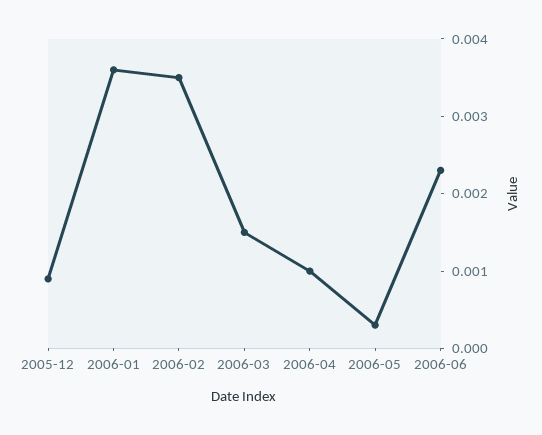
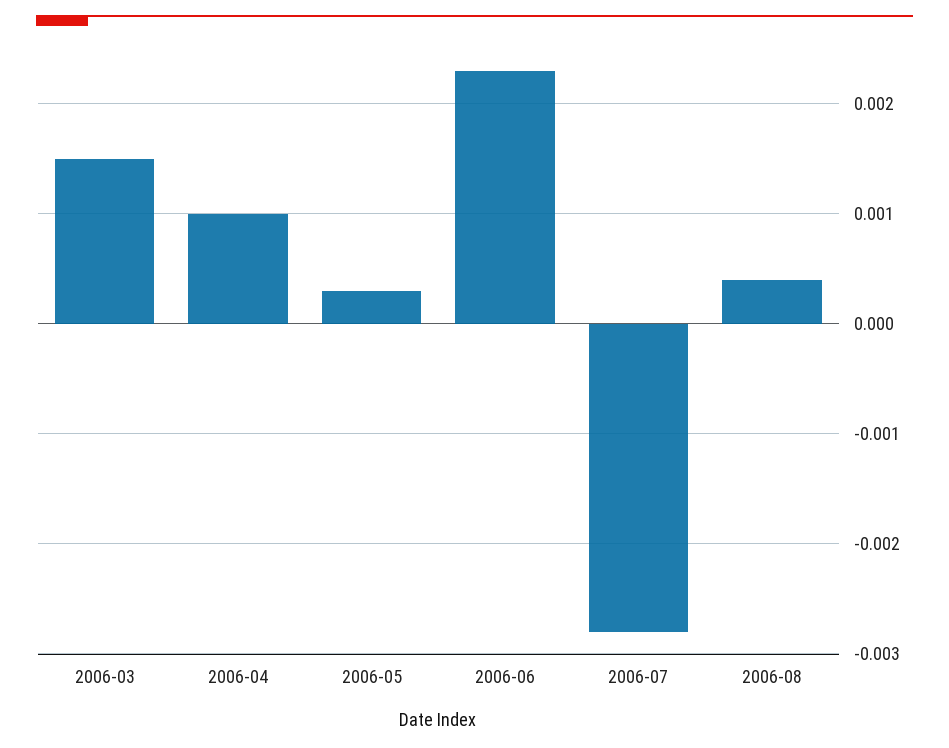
2005-12: 0.001 -> none
2006-01: 0.0035 -> none
2006-02: 0.0035 -> none
2006-07: none -> -0.0028
2006-08: none -> 0.0004

